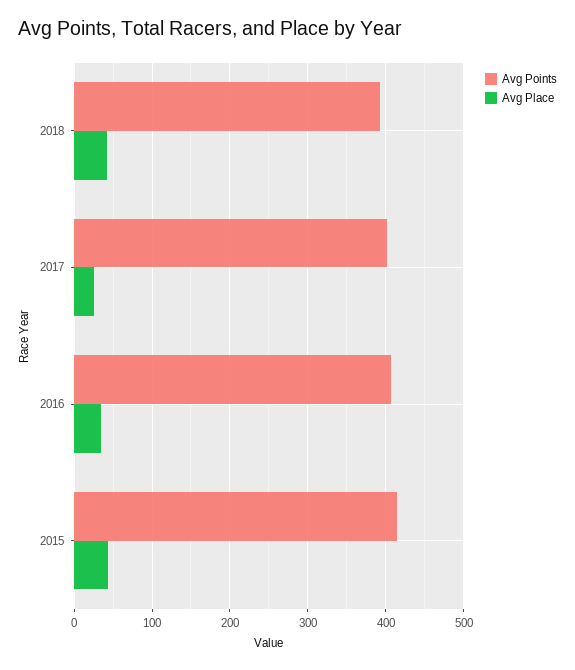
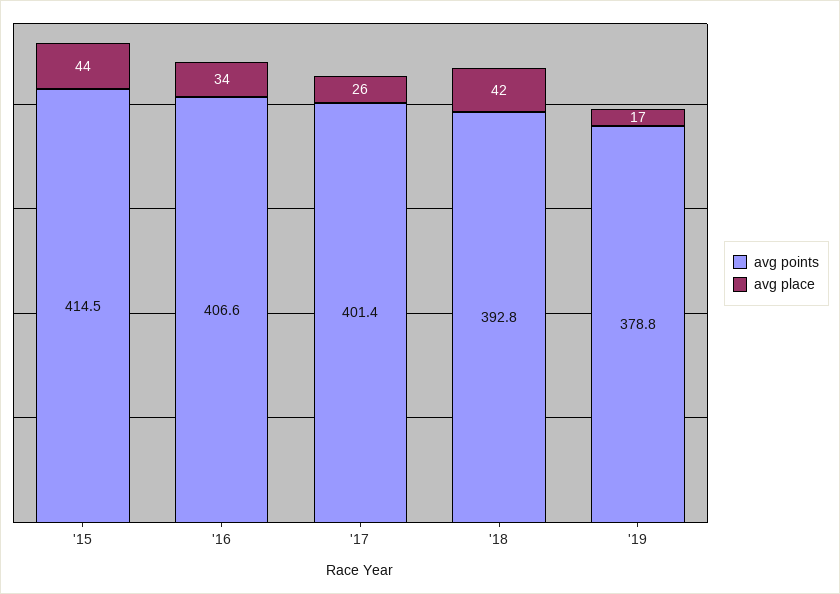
Avg Points, '19: none -> 378.8
Avg Place, '19: none -> 17

